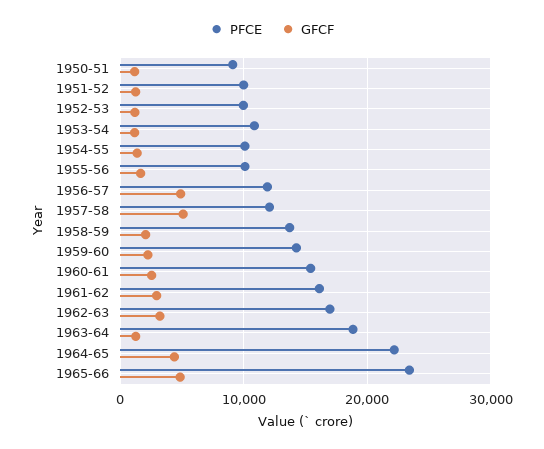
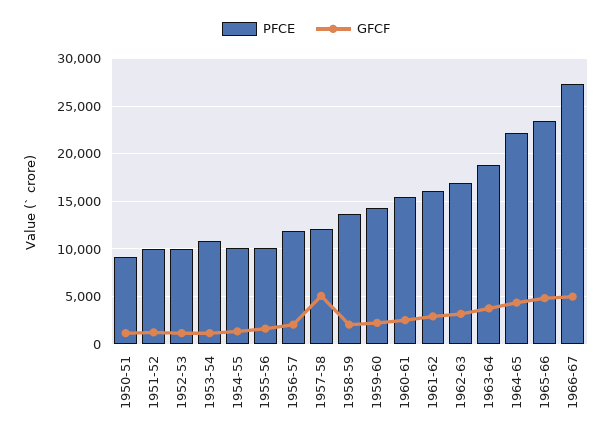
GFCF, 1956-57: 5000 -> 2000
GFCF, 1963-64: 1000 -> 4000
PFCE, 1966-67: none -> 27000
GFCF, 1966-67: none -> 5000

